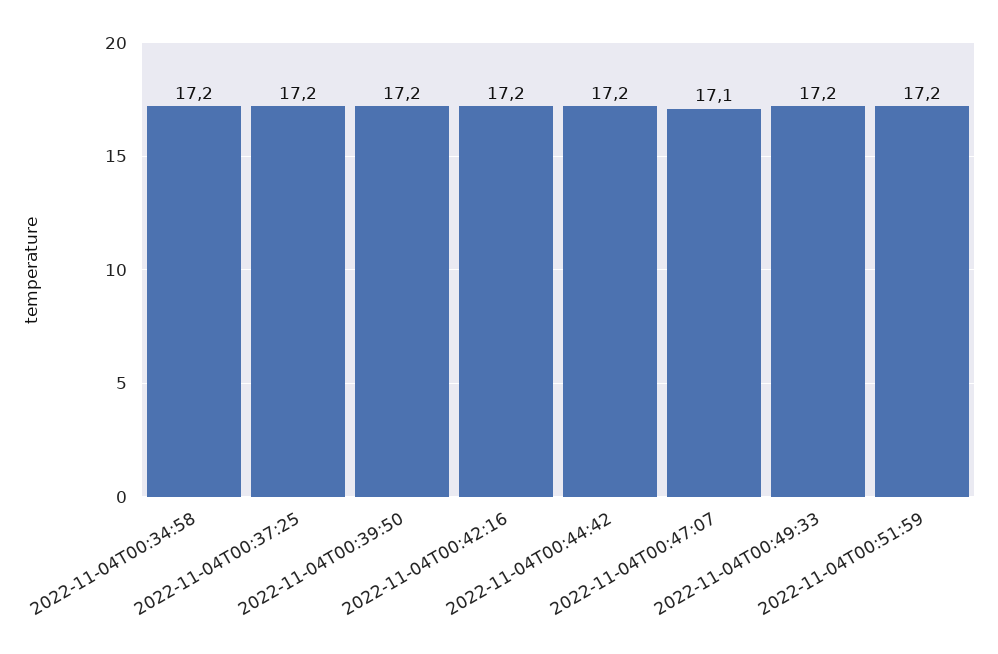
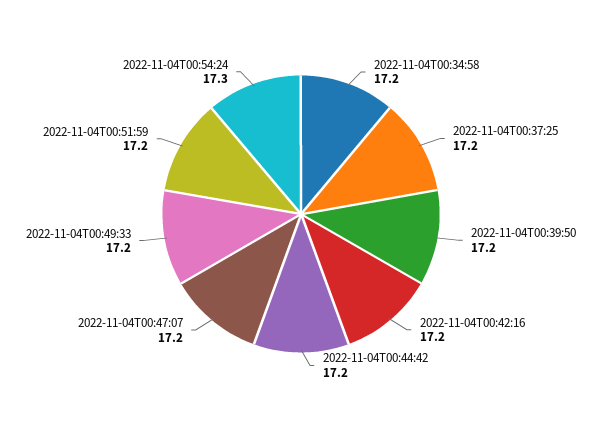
2022-11-04T00:47:07: 17.1 -> 17.2
2022-11-04T00:54:24: none -> 17.3

